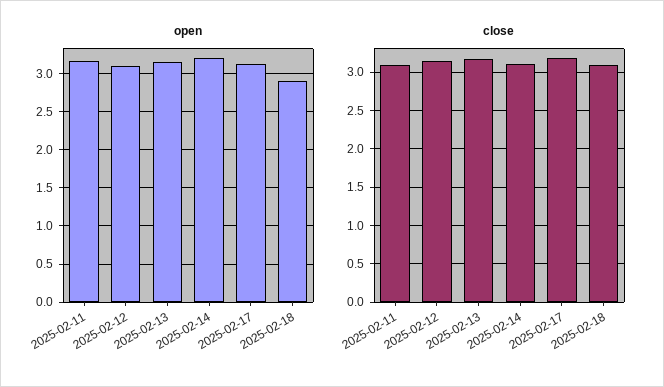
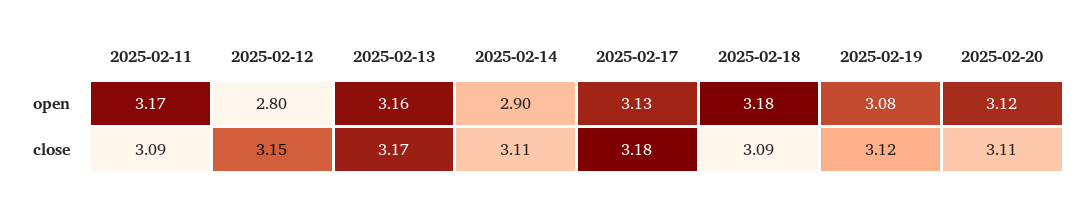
open, 2025-02-12: 3.1 -> 2.8
open, 2025-02-14: 3.2 -> 2.9
open, 2025-02-18: 2.9 -> 3.18
open, 2025-02-19: none -> 3.08
open, 2025-02-20: none -> 3.12
close, 2025-02-19: none -> 3.12
close, 2025-02-20: none -> 3.11

